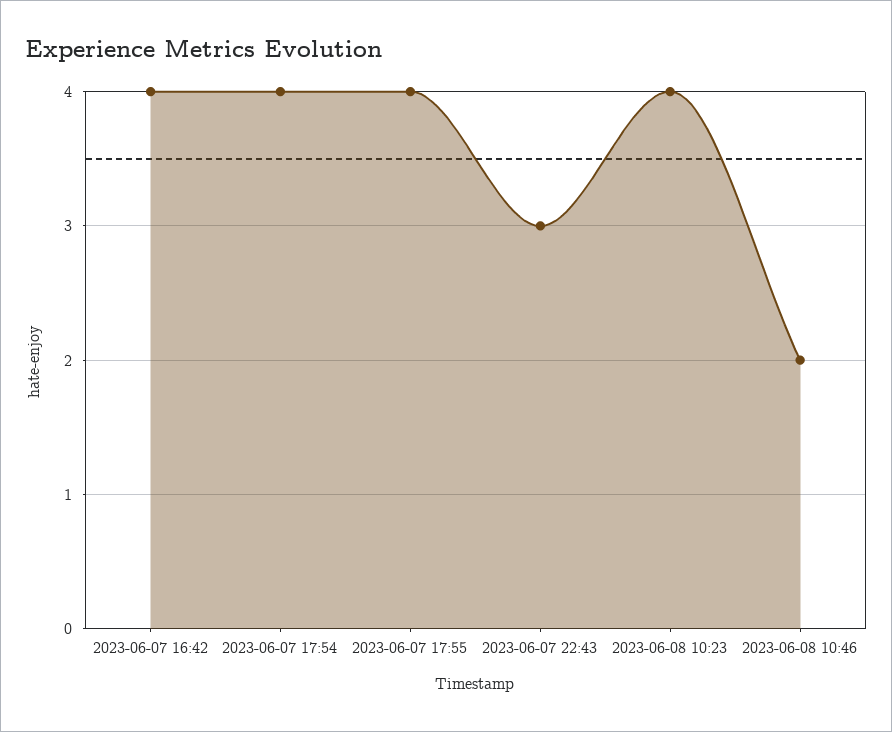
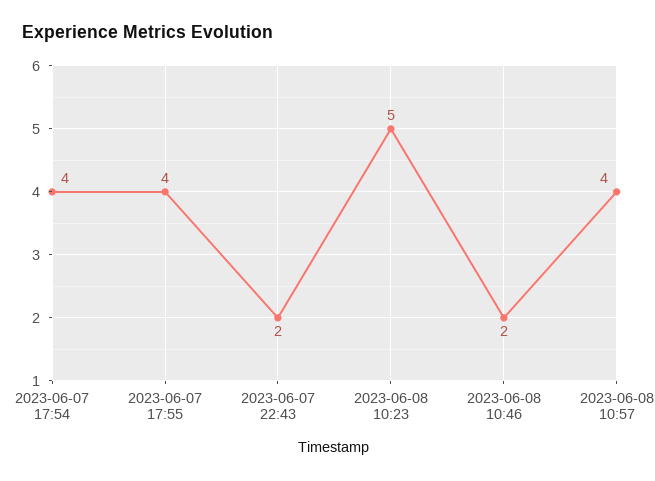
2023-06-07 16:42: 4 -> none
2023-06-07 22:43: 3 -> 2
2023-06-08 10:23: 4 -> 5
2023-06-08 10:57: none -> 4

